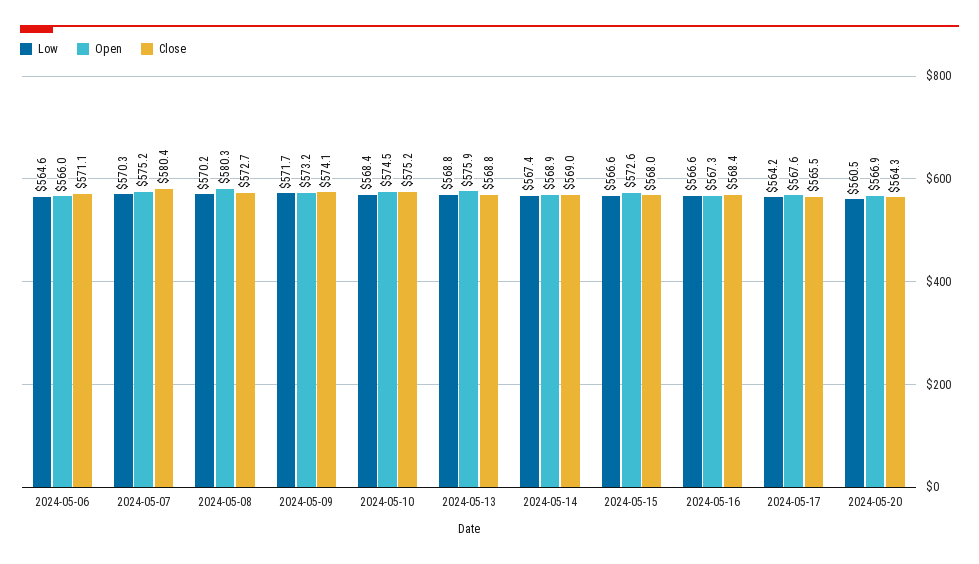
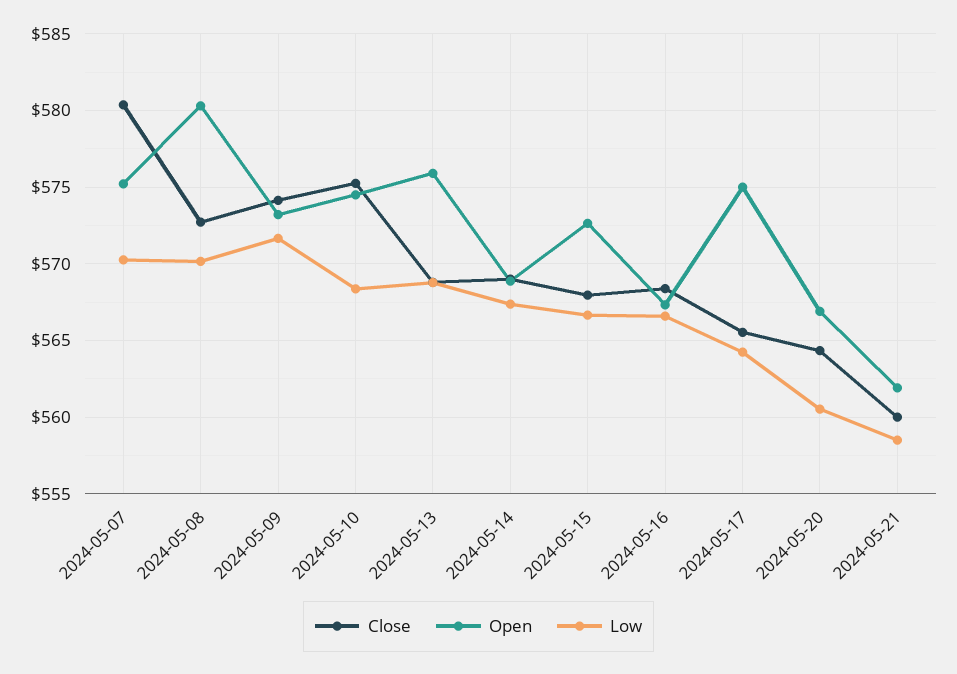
Low, 2024-05-06: 564.6 -> none
Open, 2024-05-06: 566 -> none
Close, 2024-05-06: 571.1 -> none
Open, 2024-05-17: 567.6 -> 575
Close, 2024-05-21: none -> 560
Open, 2024-05-21: none -> 562
Low, 2024-05-21: none -> 558.5

